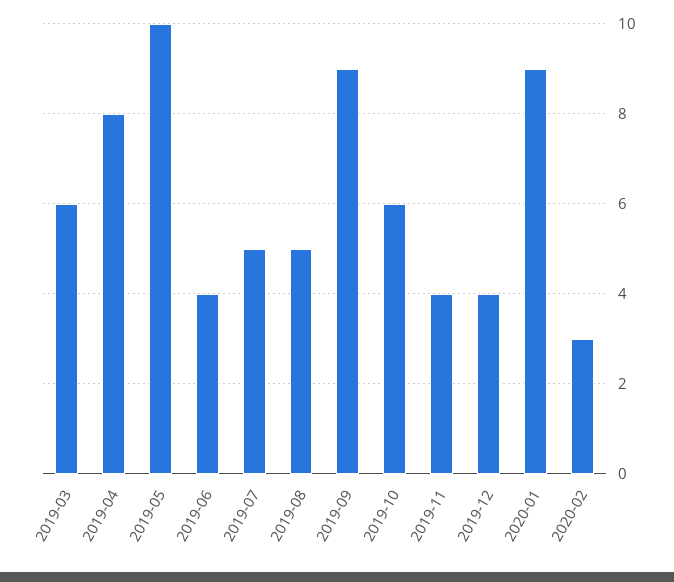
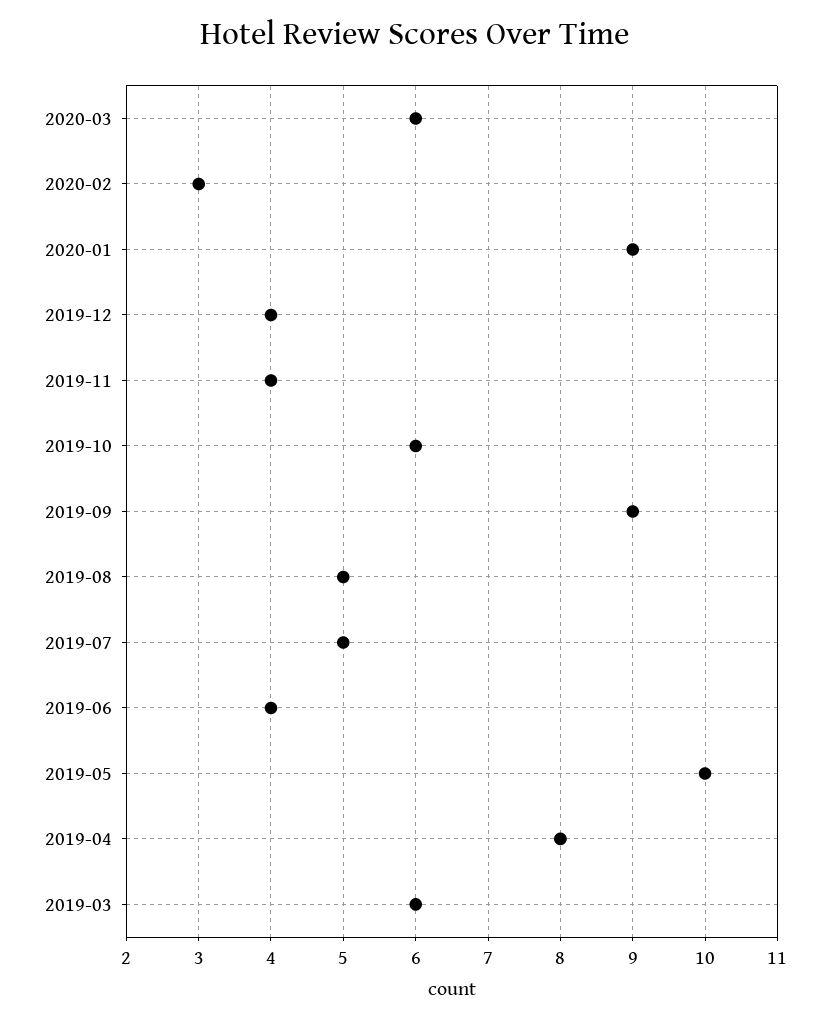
2020-03: none -> 6

